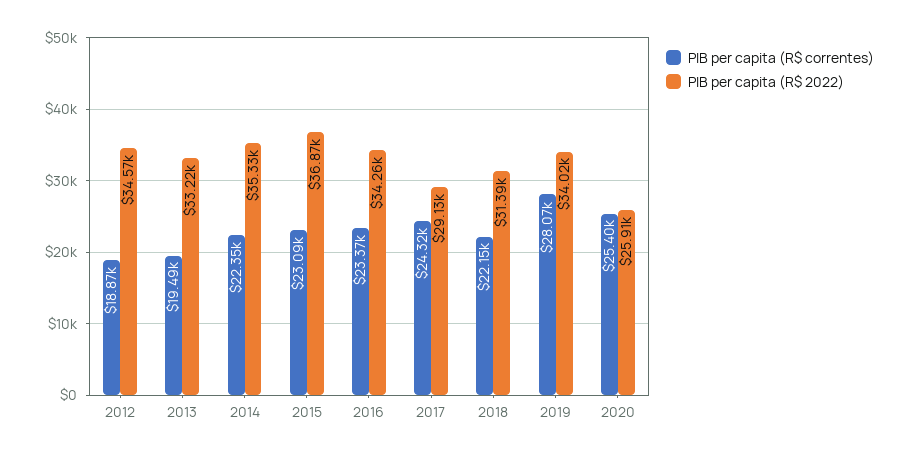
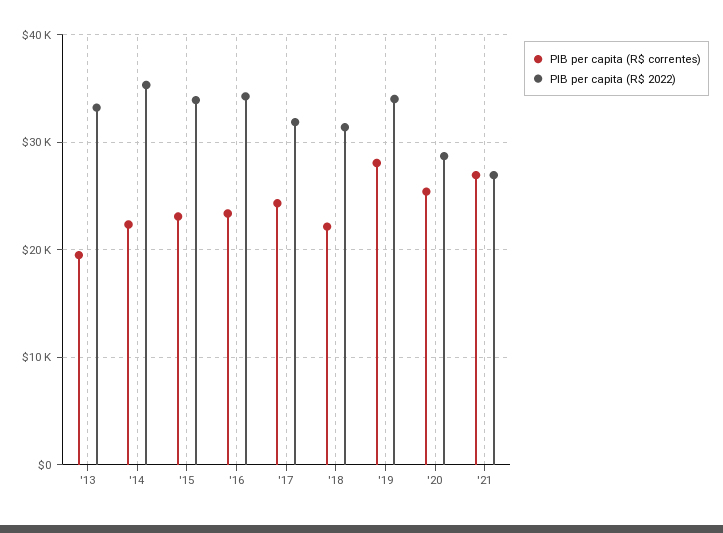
PIB per capita (R$ correntes), 2012: 18870 -> none
PIB per capita (R$ 2022), 2012: 34570 -> none
PIB per capita (R$ 2022), 2015: 36870 -> 34000
PIB per capita (R$ 2022), 2017: 29130 -> 32000
PIB per capita (R$ 2022), 2020: 25910 -> 29000
PIB per capita (R$ correntes), '21: none -> 27000
PIB per capita (R$ 2022), '21: none -> 27000

